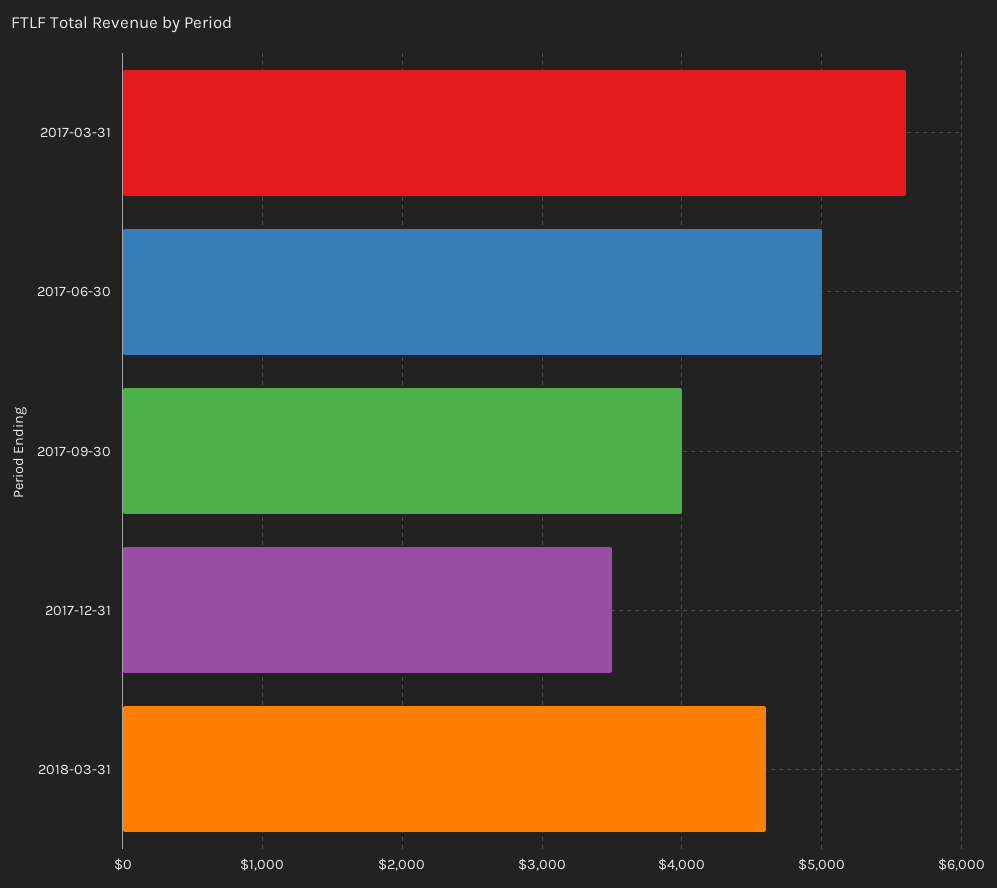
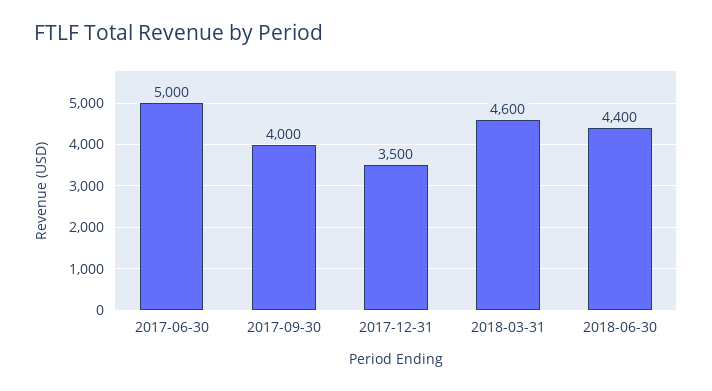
2017-03-31: 5600 -> none
2018-06-30: none -> 4400

